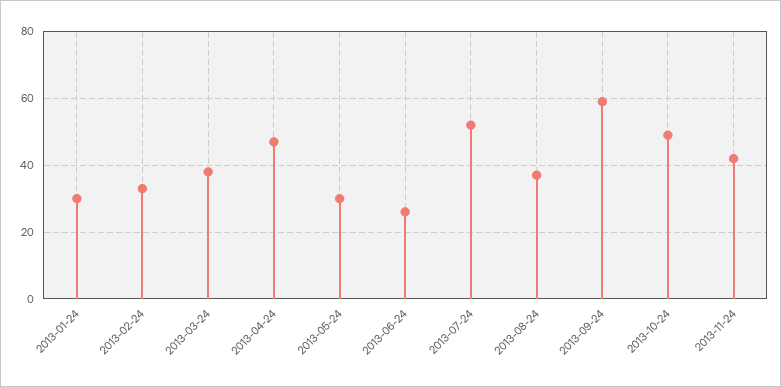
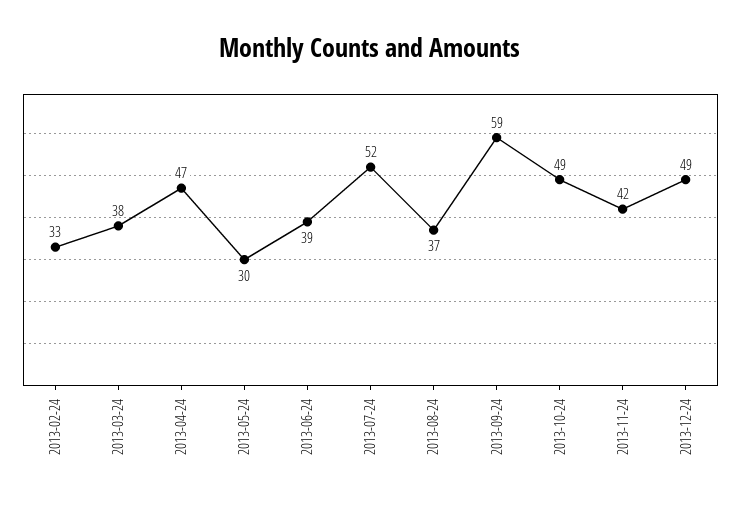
2013-01-24: 30 -> none
2013-06-24: 25 -> 39
2013-12-24: none -> 49

